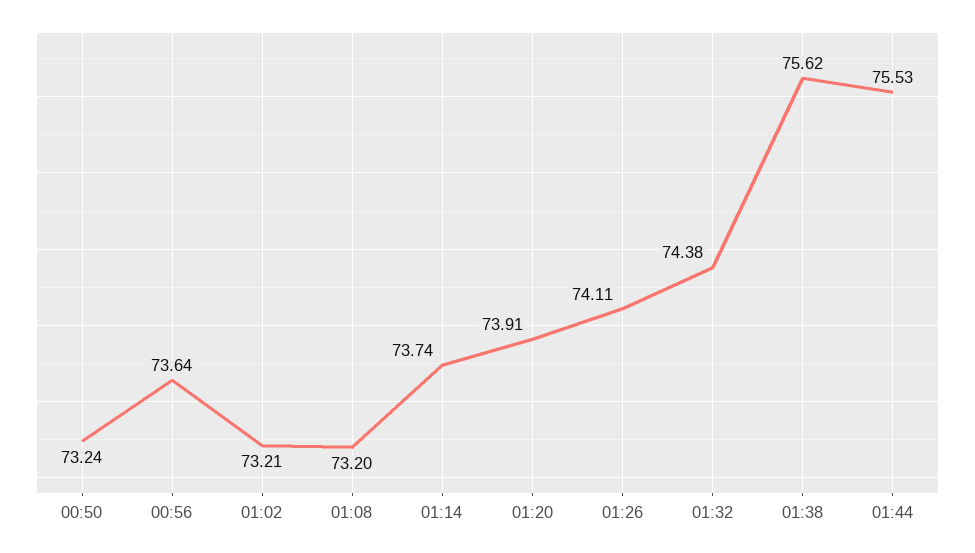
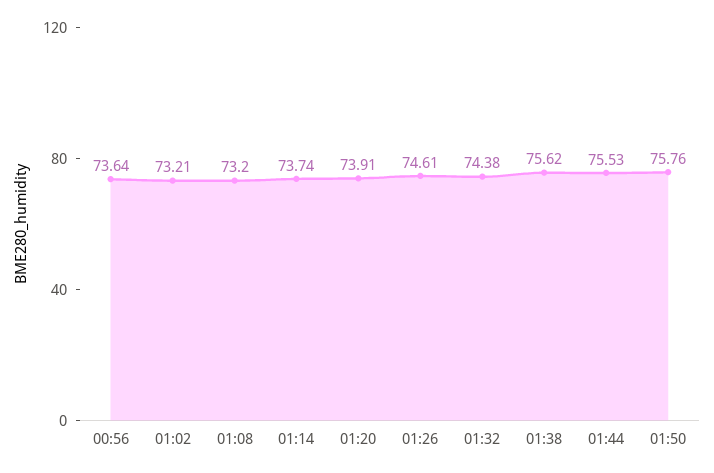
00:50: 73.24 -> none
01:26: 74.11 -> 74.61
01:50: none -> 75.76

